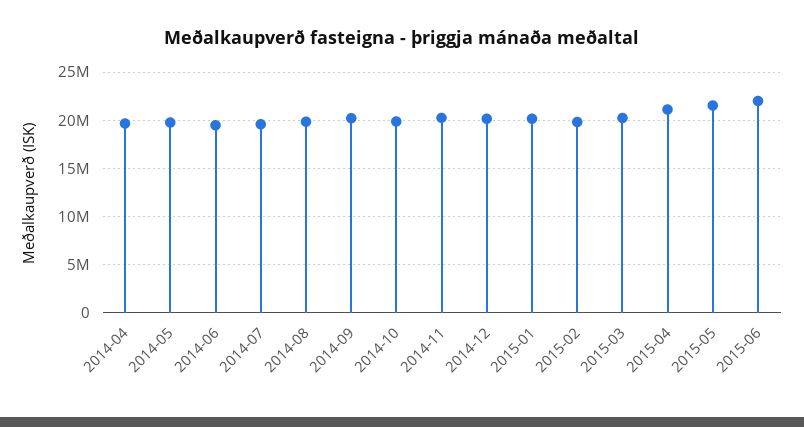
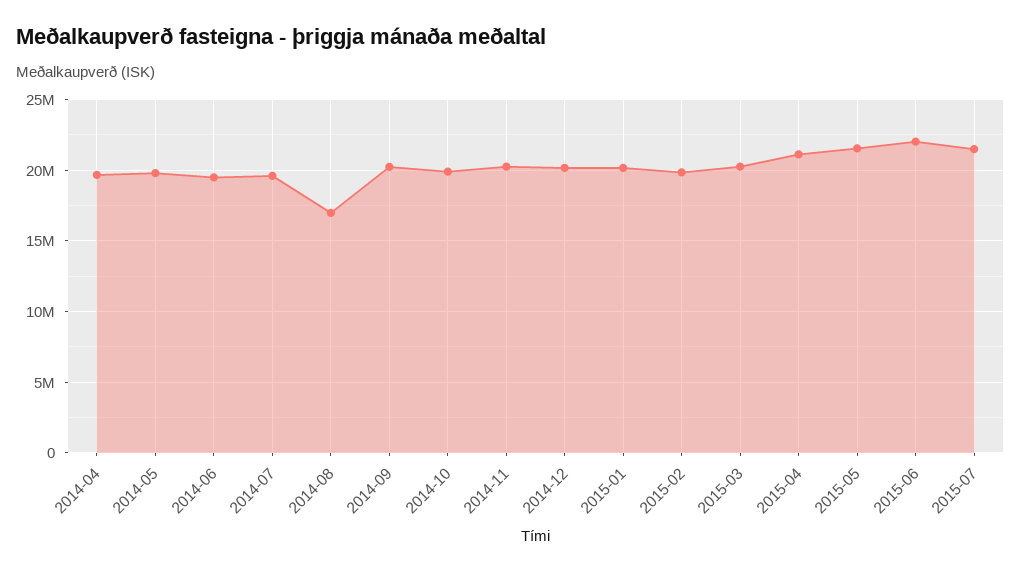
2014-08: 20000000 -> 17000000
2015-07: none -> 21500000

